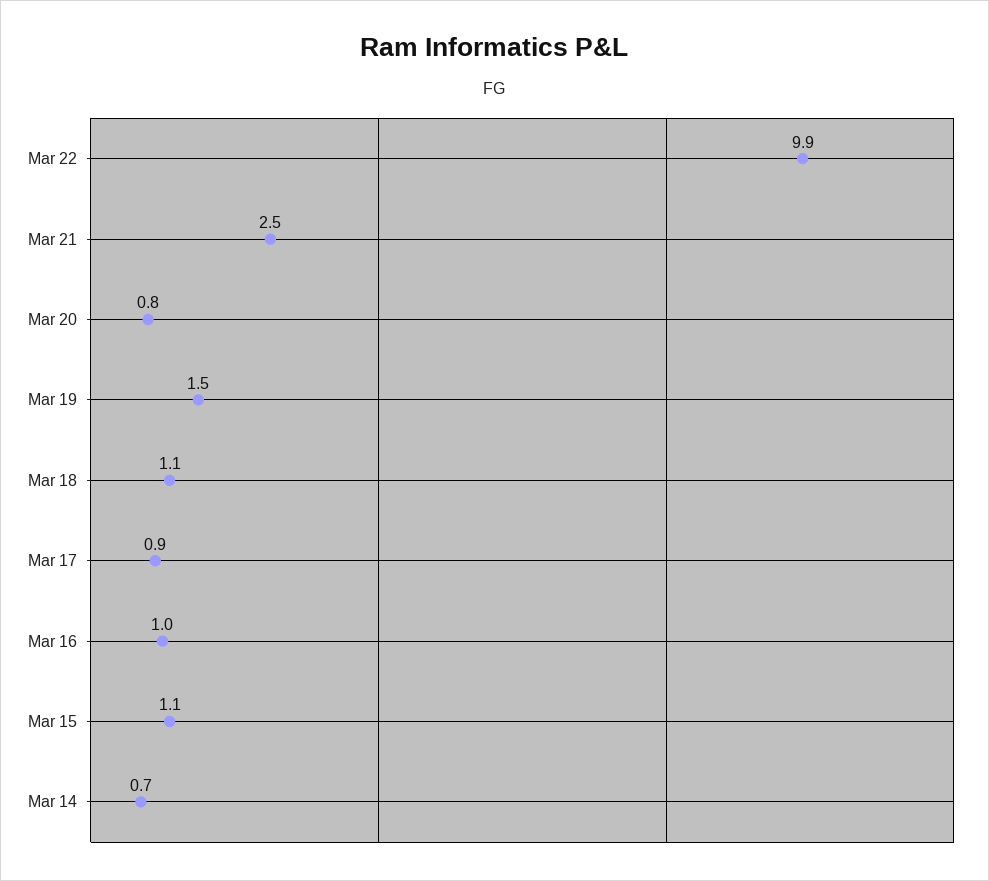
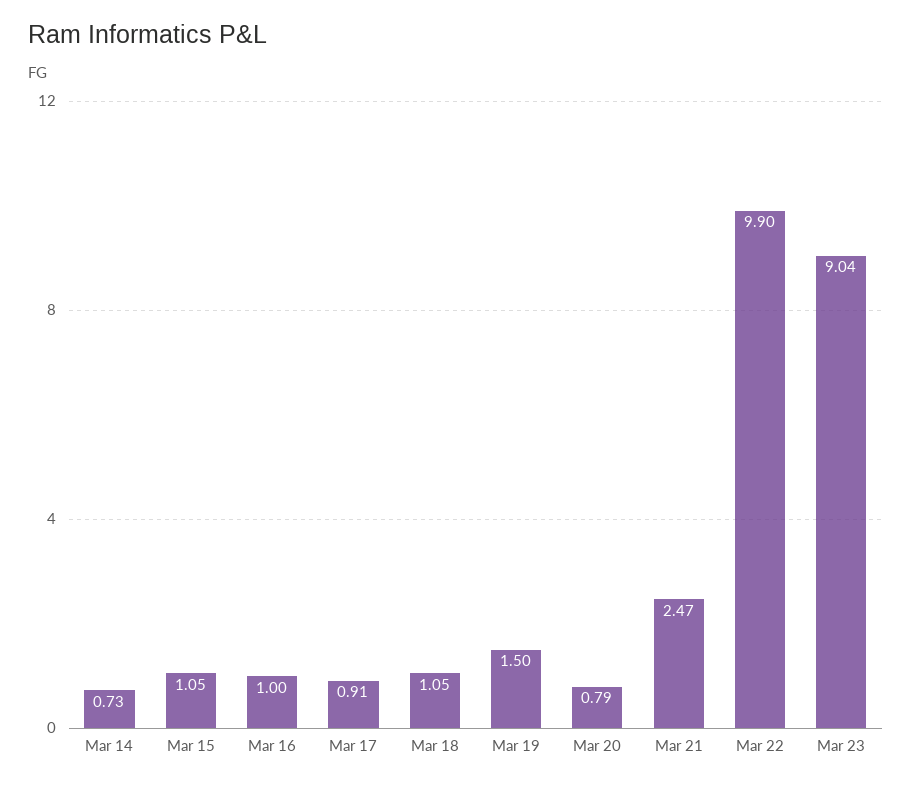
Mar 23: none -> 9.04

